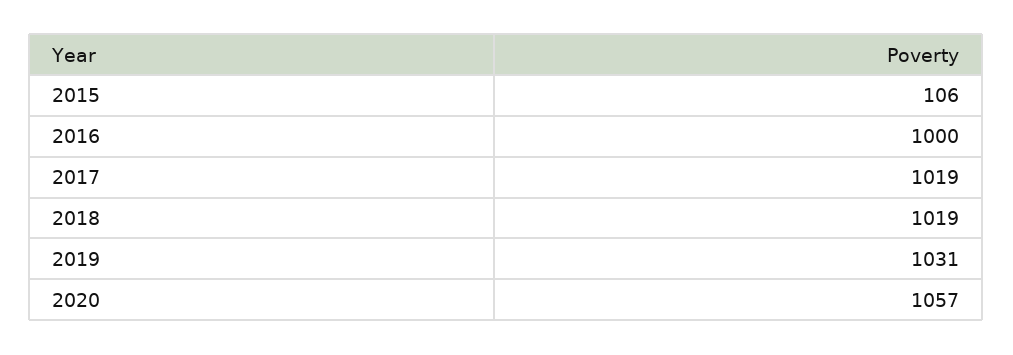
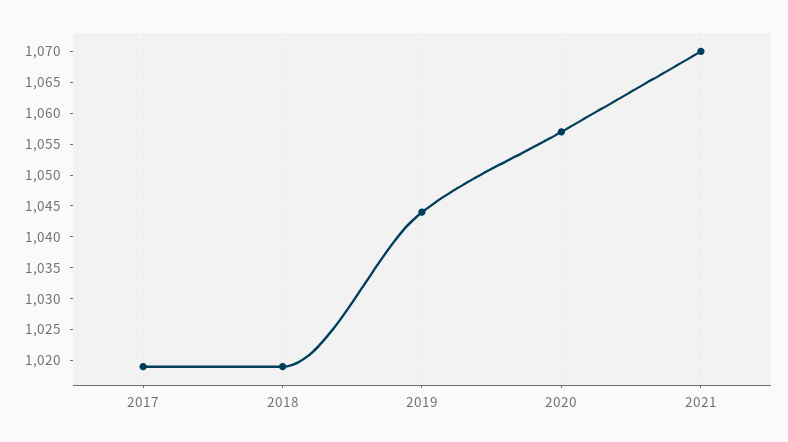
2015: 106 -> none
2016: 1000 -> none
2019: 1031 -> 1045
2021: none -> 1070

